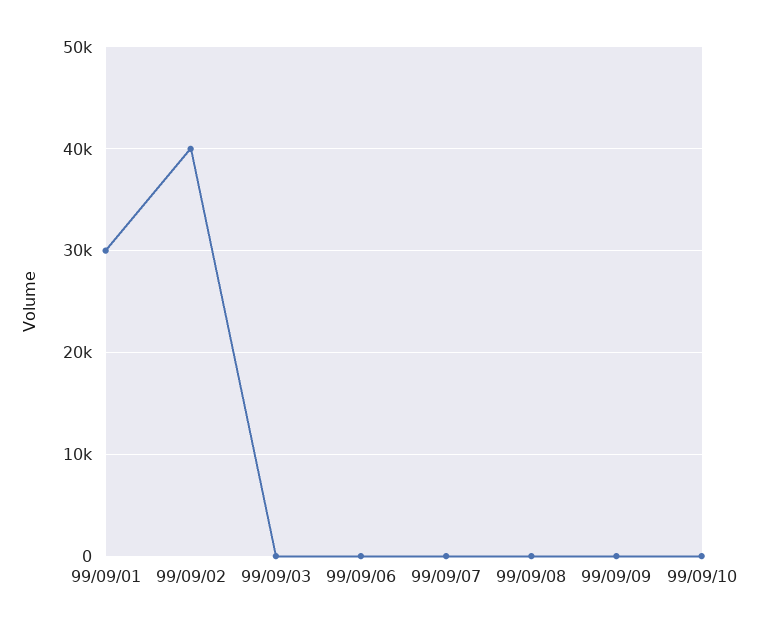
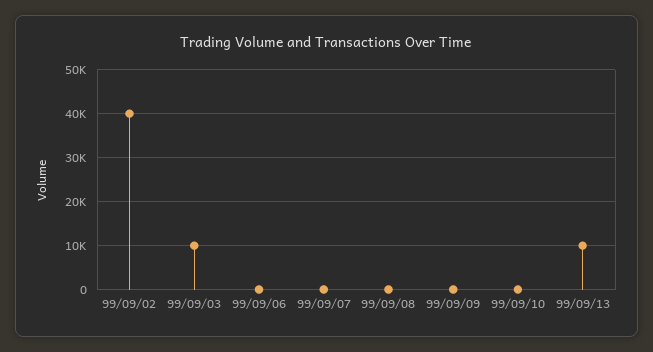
99/09/01: 30000 -> none
99/09/03: 0 -> 10000
99/09/13: none -> 10000

